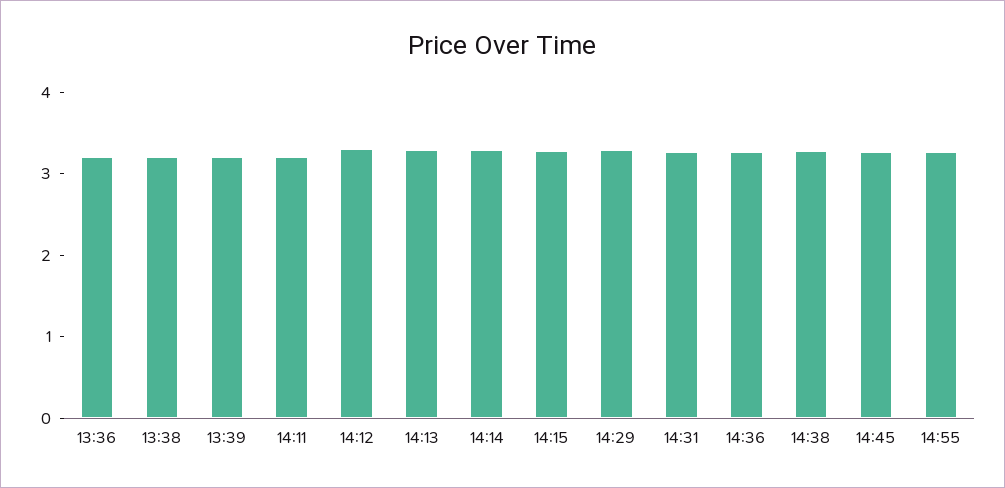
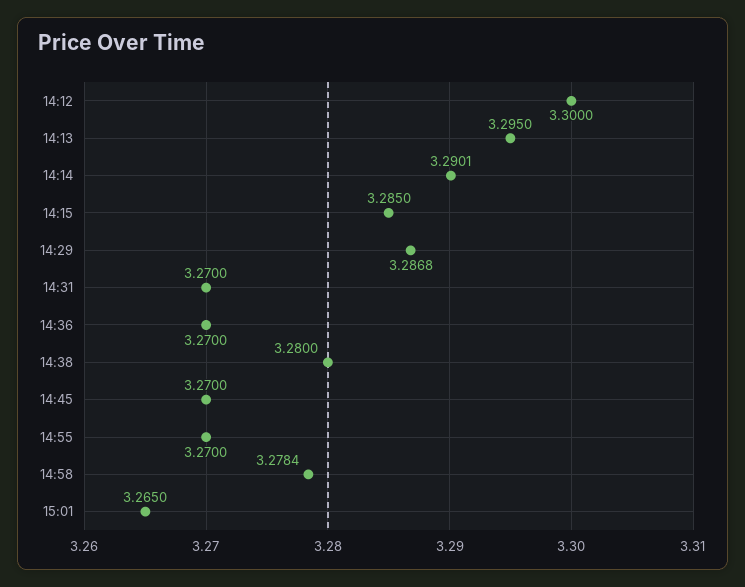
13:36: 3.2 -> none
13:38: 3.2 -> none
13:39: 3.2 -> none
14:11: 3.2 -> none
14:58: none -> 3.2784
15:01: none -> 3.265

